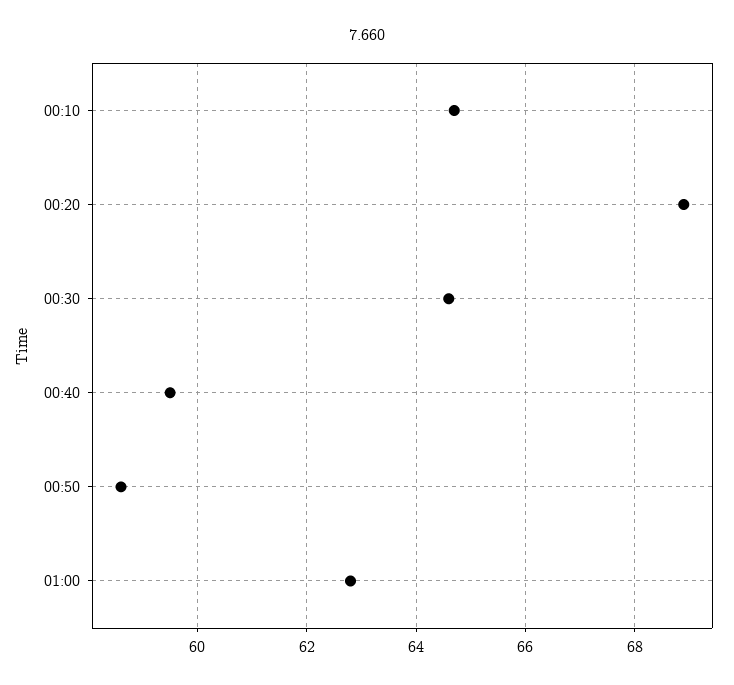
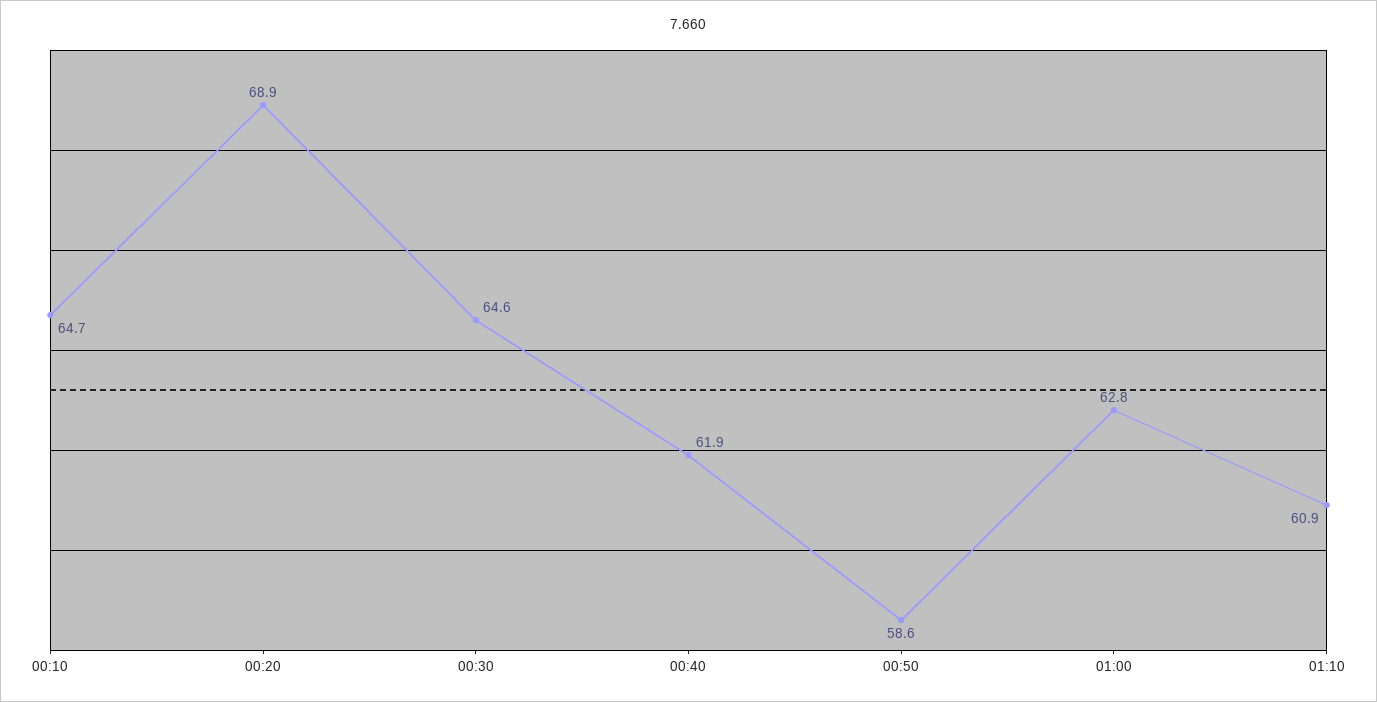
00:40: 59.5 -> 61.9
01:10: none -> 60.9

